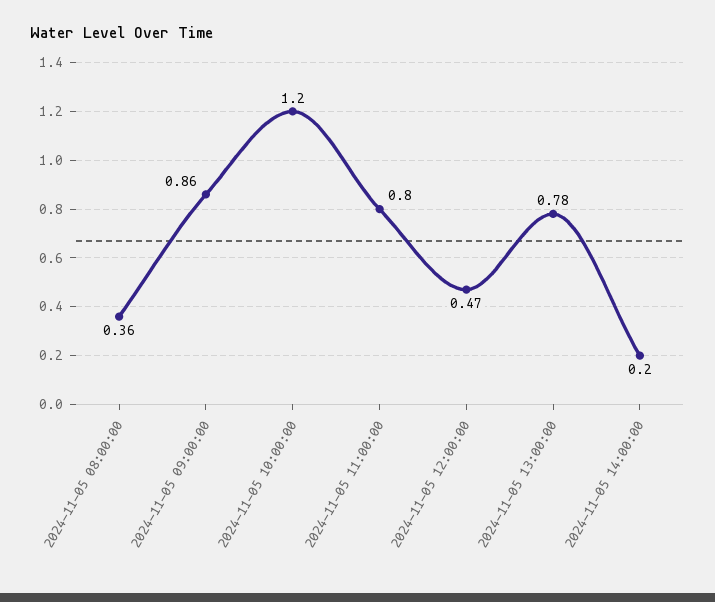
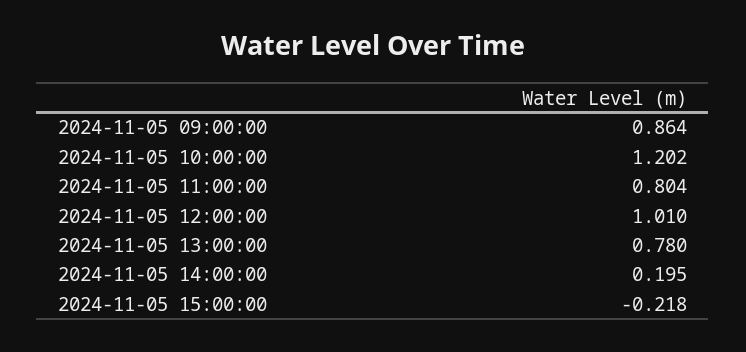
2024-11-05 08:00:00: 0.36 -> none
2024-11-05 12:00:00: 0.47 -> 1.01
2024-11-05 15:00:00: none -> -0.218

